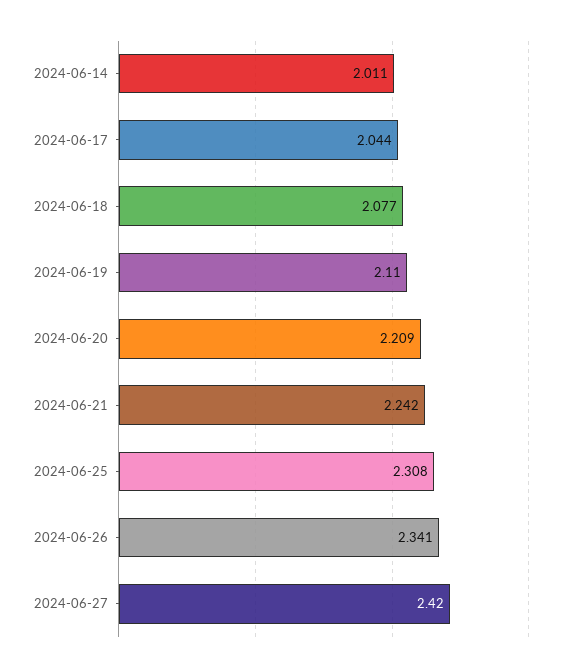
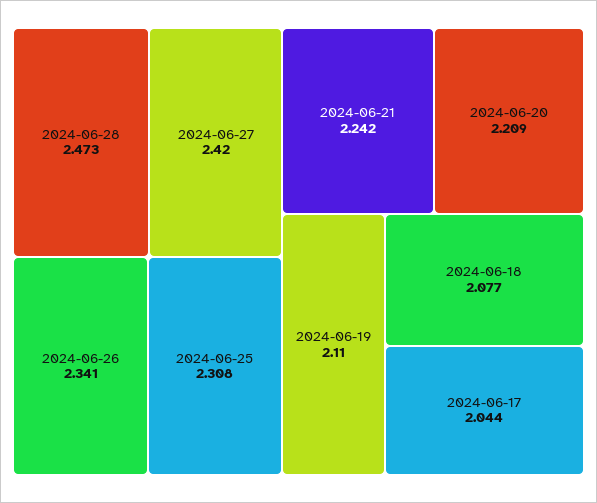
2024-06-14: 2.011 -> none
2024-06-28: none -> 2.473

